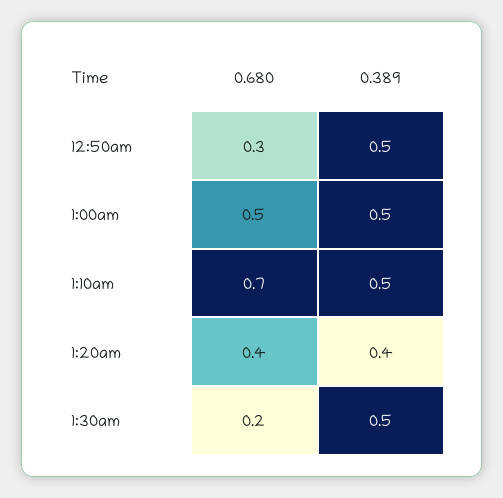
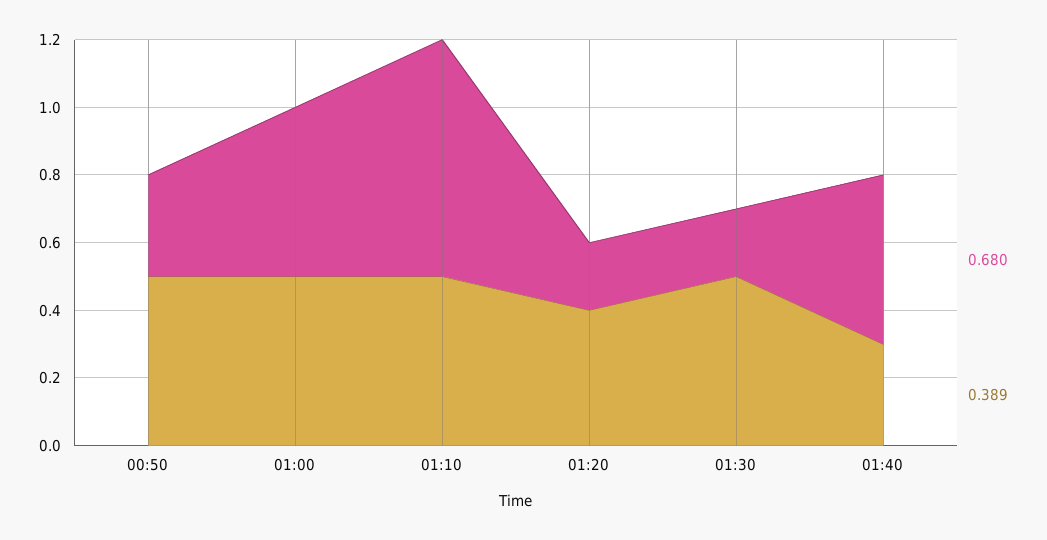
0.680, 1:20am: 0.4 -> 0.2
0.680, 01:40: none -> 0.5
0.389, 01:40: none -> 0.3

